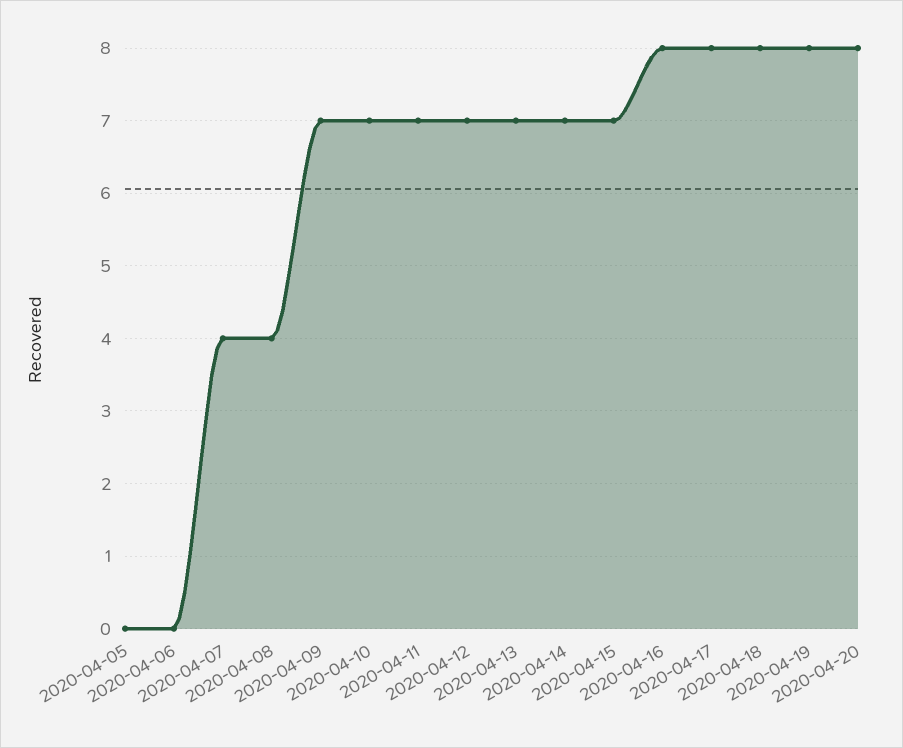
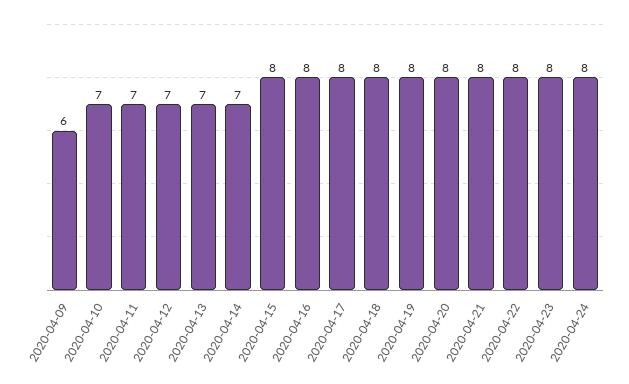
2020-04-05: 0 -> none
2020-04-06: 0 -> none
2020-04-07: 4 -> none
2020-04-08: 4 -> none
2020-04-09: 7 -> 6
2020-04-15: 7 -> 8
2020-04-21: none -> 8
2020-04-22: none -> 8
2020-04-23: none -> 8
2020-04-24: none -> 8

